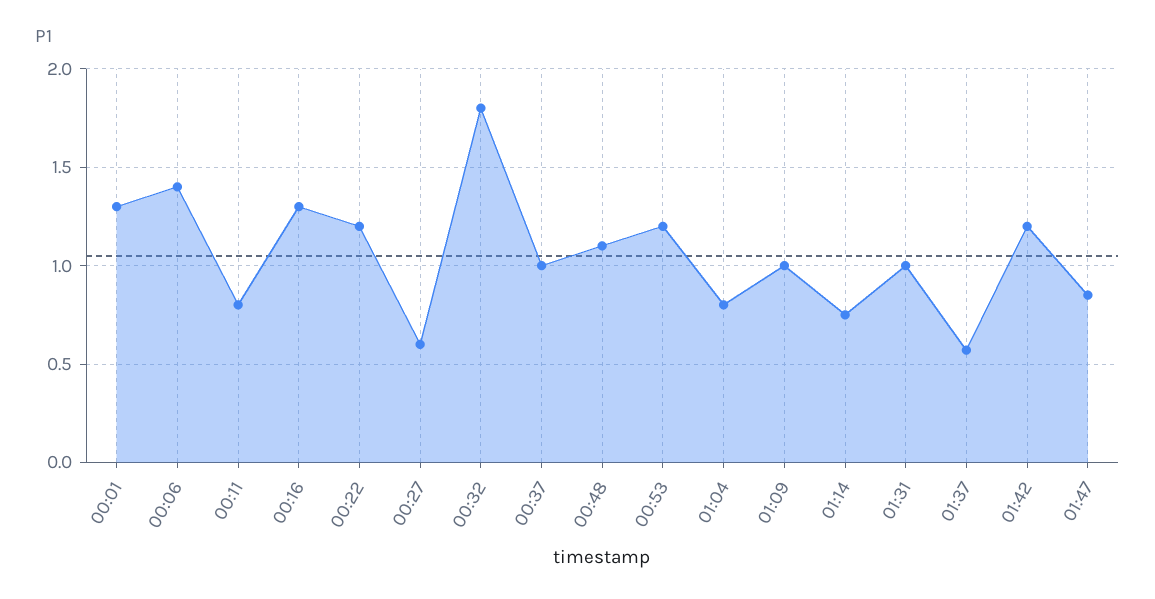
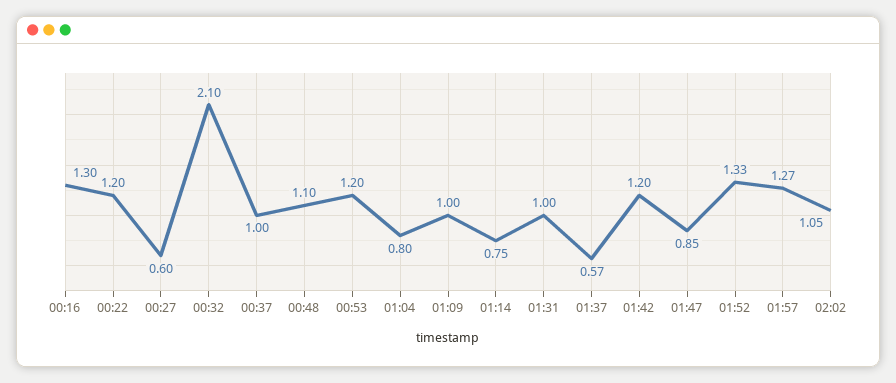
00:01: 1.3 -> none
00:06: 1.4 -> none
00:11: 0.8 -> none
00:32: 1.8 -> 2.1
01:52: none -> 1.33
01:57: none -> 1.27
02:02: none -> 1.05

